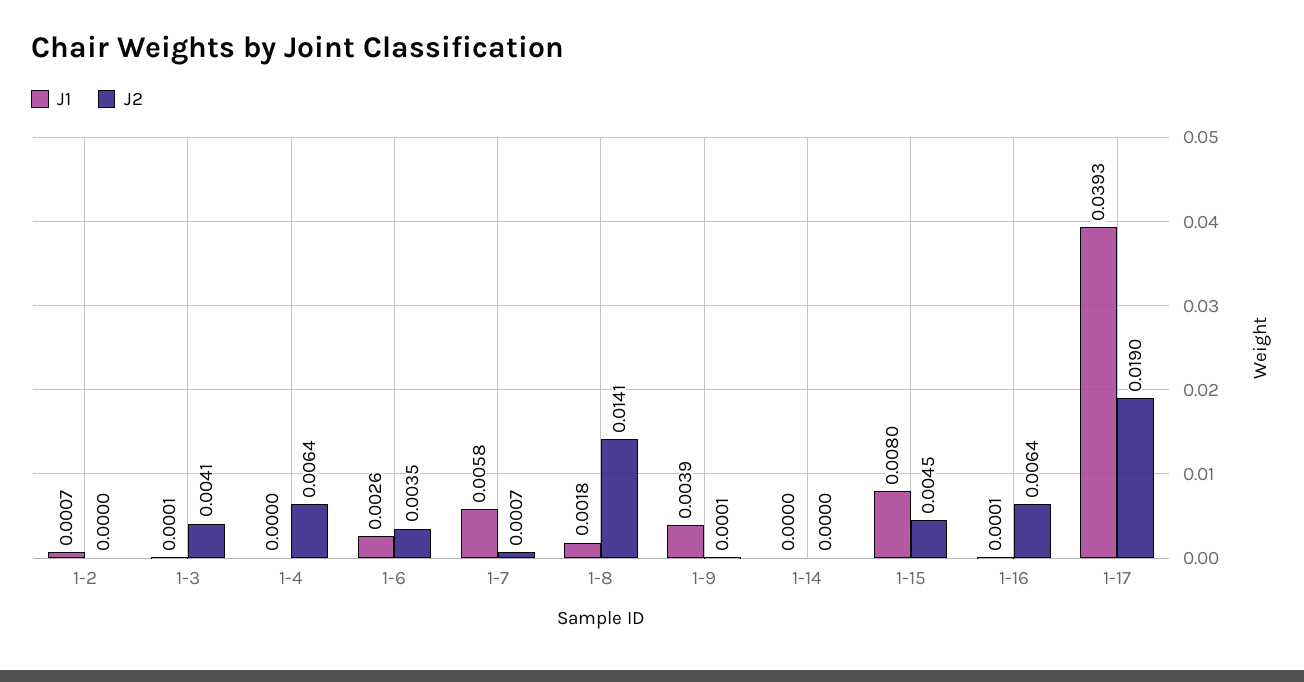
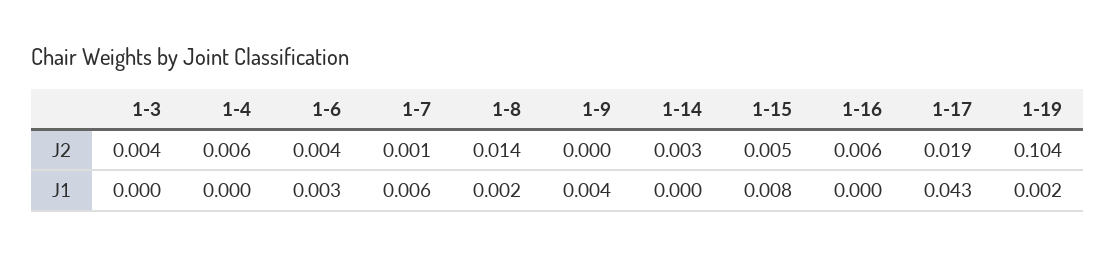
J1, 1-2: 0.0007 -> none
J2, 1-2: 0 -> none
J2, 1-14: 0 -> 0.003
J1, 1-17: 0.0393 -> 0.043
J2, 1-19: none -> 0.104
J1, 1-19: none -> 0.002

